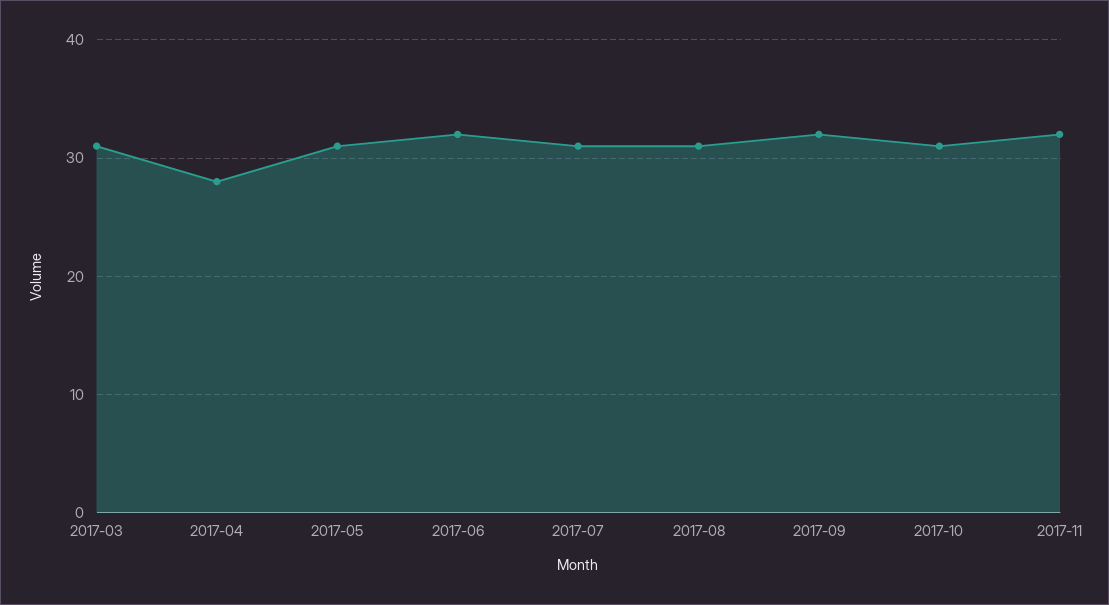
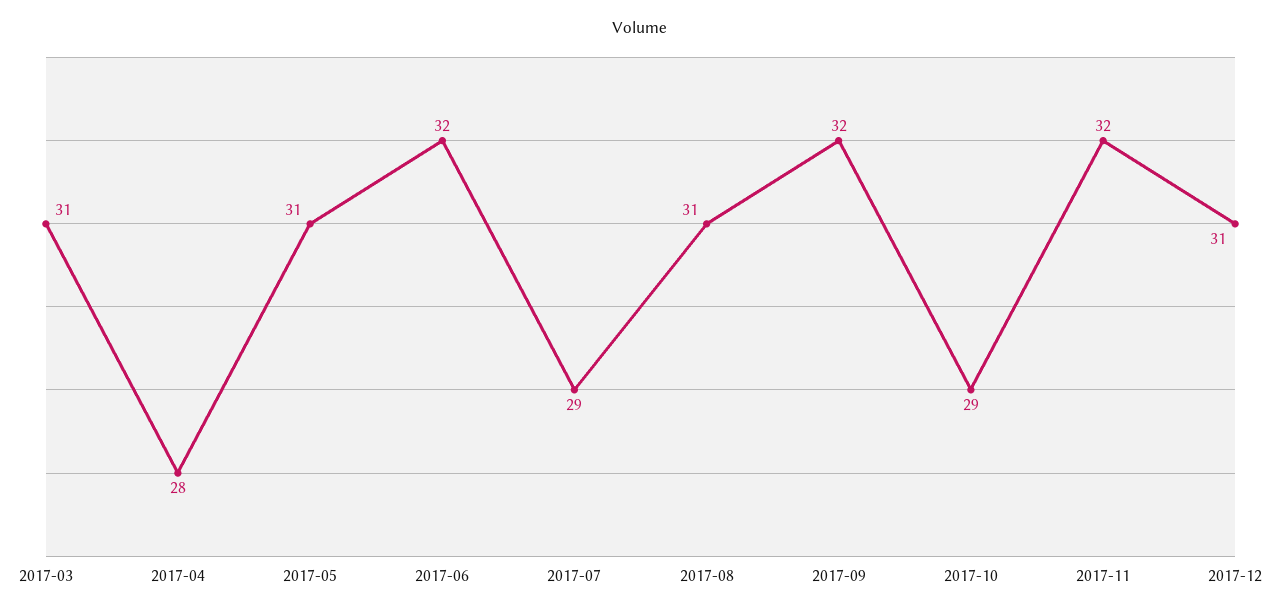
2017-07: 31 -> 29
2017-10: 31 -> 29
2017-12: none -> 31

